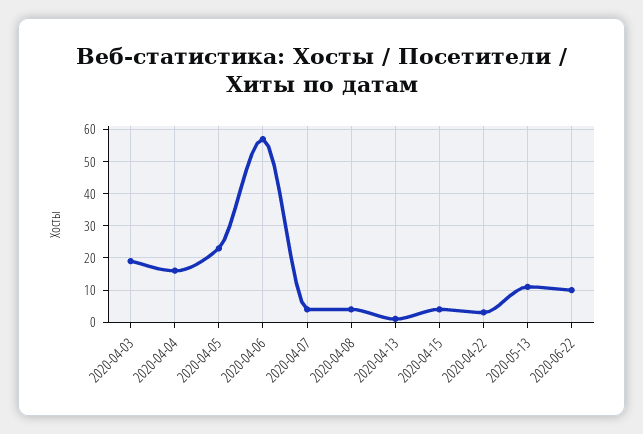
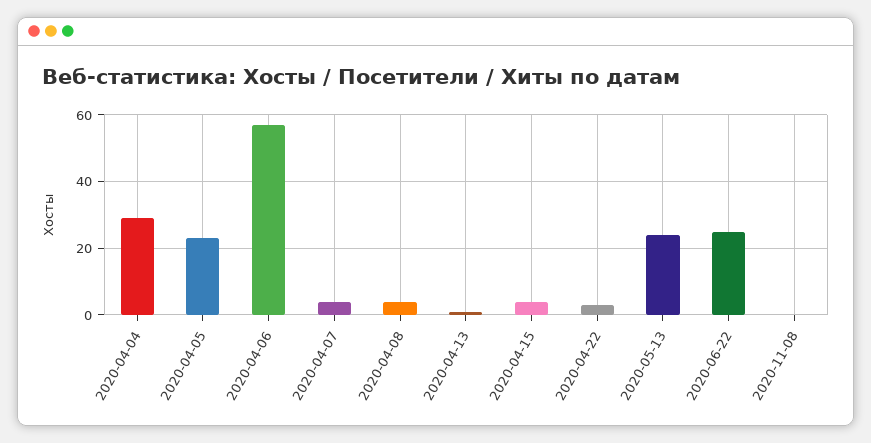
2020-04-03: 20 -> none
2020-04-04: 15 -> 30
2020-05-13: 10 -> 25
2020-06-22: 10 -> 25
2020-11-08: none -> 0

